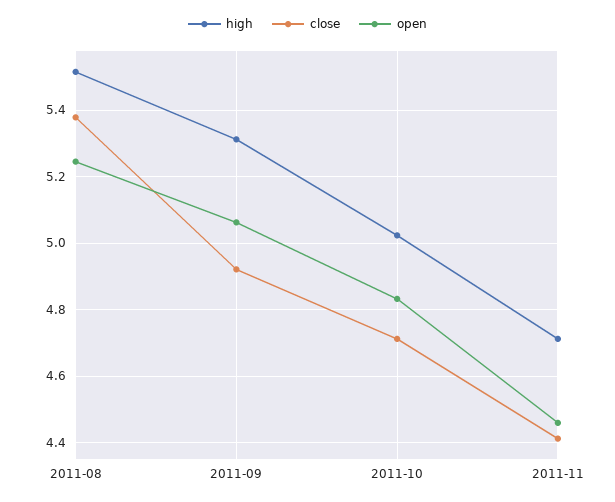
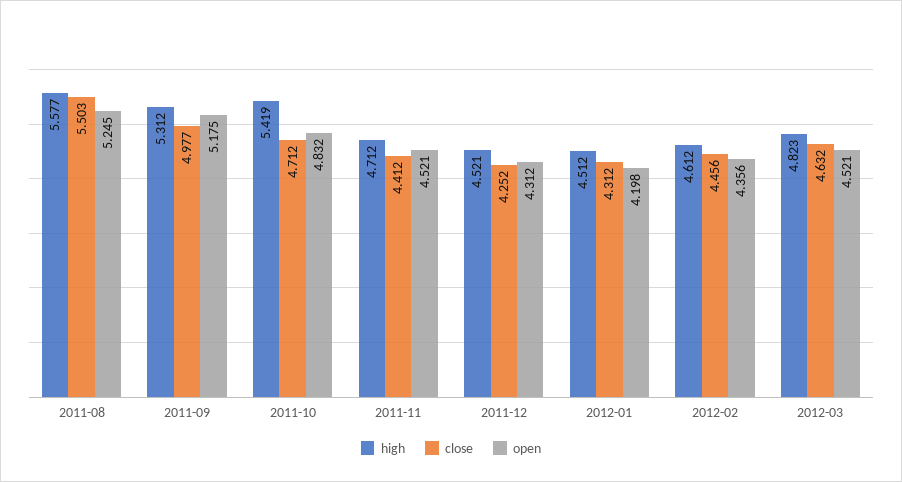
high, 2011-08: 5.52 -> 5.577
close, 2011-08: 5.38 -> 5.503
close, 2011-09: 4.92 -> 4.977
open, 2011-09: 5.06 -> 5.175
high, 2011-10: 5.02 -> 5.419
open, 2011-11: 4.46 -> 4.521
high, 2011-12: none -> 4.521
close, 2011-12: none -> 4.252
open, 2011-12: none -> 4.312
high, 2012-01: none -> 4.512
close, 2012-01: none -> 4.312
open, 2012-01: none -> 4.198
high, 2012-02: none -> 4.612
close, 2012-02: none -> 4.456
open, 2012-02: none -> 4.356
high, 2012-03: none -> 4.823
close, 2012-03: none -> 4.632
open, 2012-03: none -> 4.521

